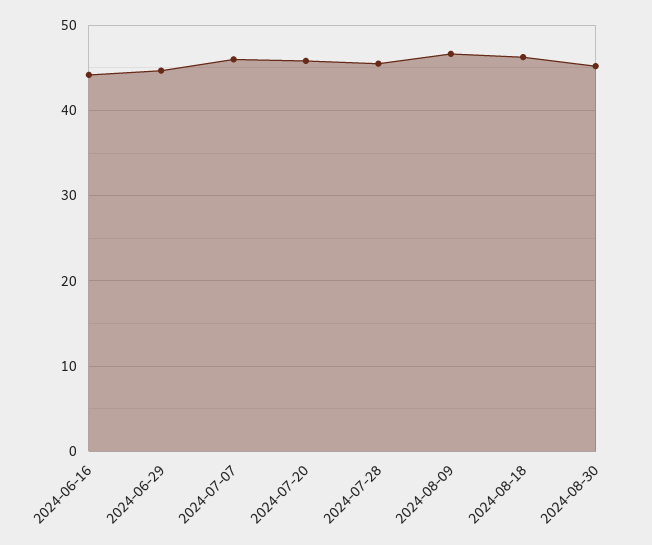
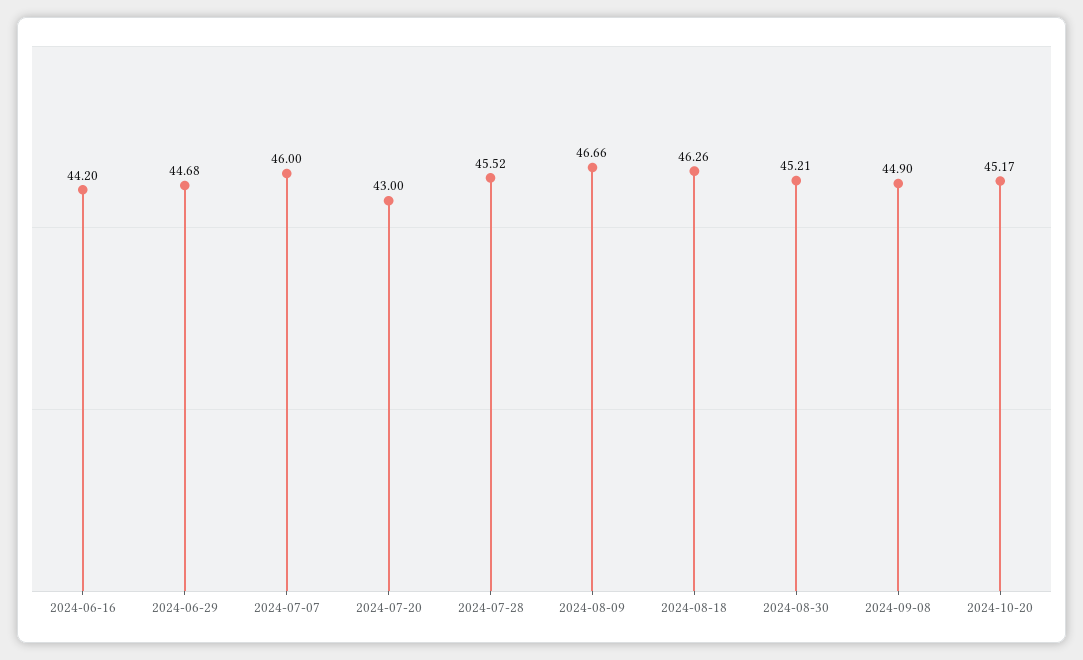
2024-07-20: 46 -> 43
2024-09-08: none -> 44.9
2024-10-20: none -> 45.17

